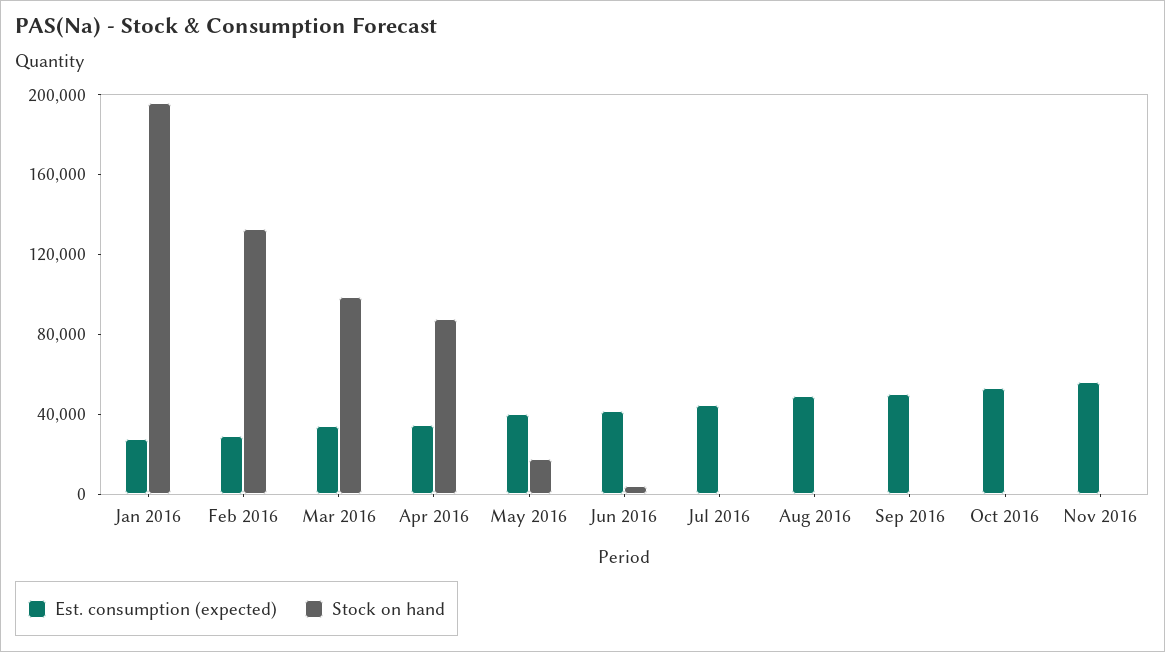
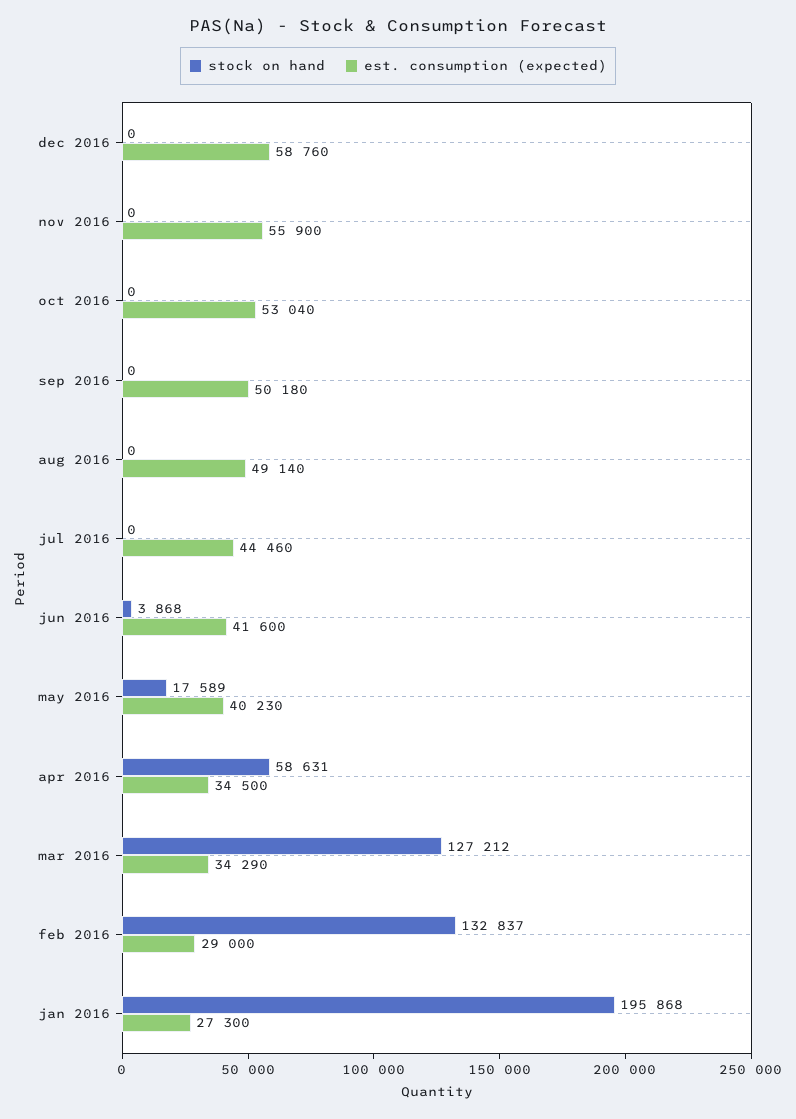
Stock on hand, Mar 2016: 100000 -> 127212
Stock on hand, Apr 2016: 90000 -> 58631
Stock on hand, dec 2016: none -> 0
Est. consumption (expected), dec 2016: none -> 58760

